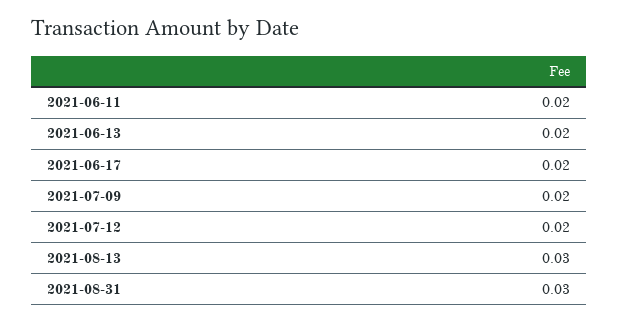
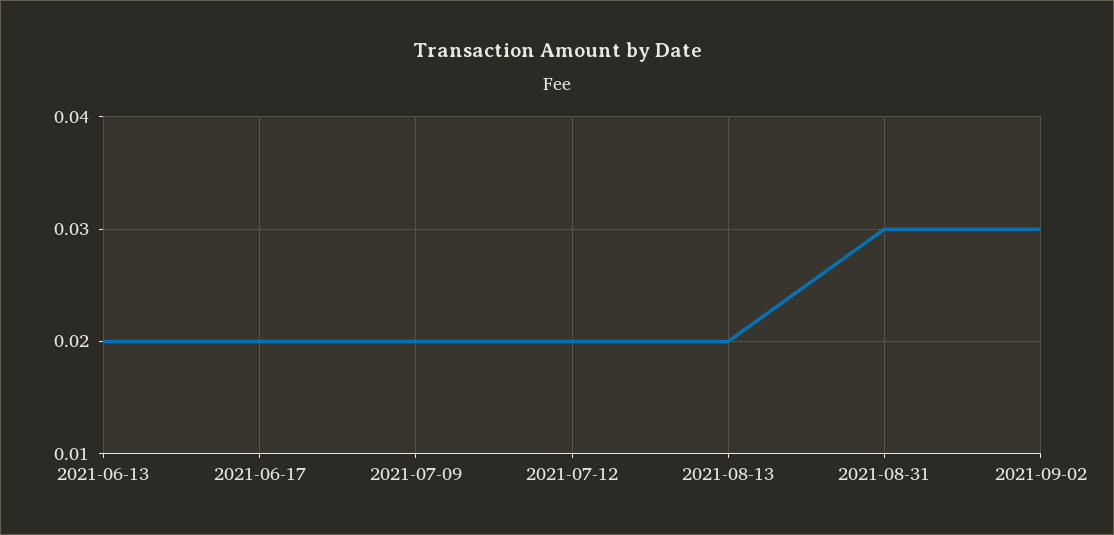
2021-06-11: 0.02 -> none
2021-08-13: 0.03 -> 0.02
2021-09-02: none -> 0.03

